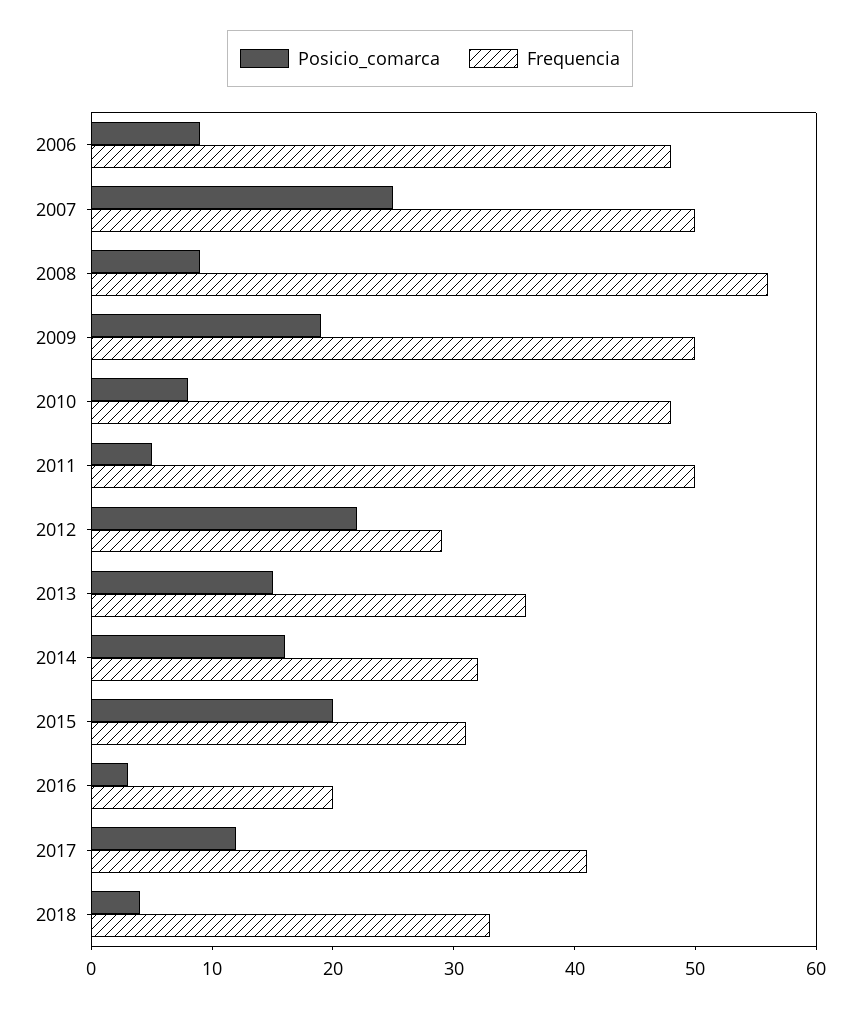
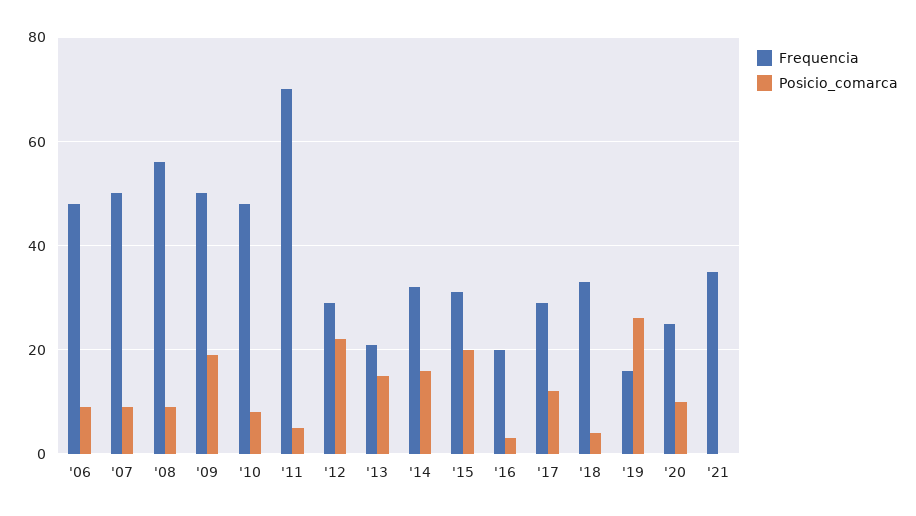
Posicio_comarca, 2007: 25 -> 10
Frequencia, 2011: 50 -> 70
Frequencia, 2013: 36 -> 20
Frequencia, 2017: 41 -> 30
Frequencia, '19: none -> 15
Posicio_comarca, '19: none -> 25
Frequencia, '20: none -> 25
Posicio_comarca, '20: none -> 10
Frequencia, '21: none -> 35
Posicio_comarca, '21: none -> 0

